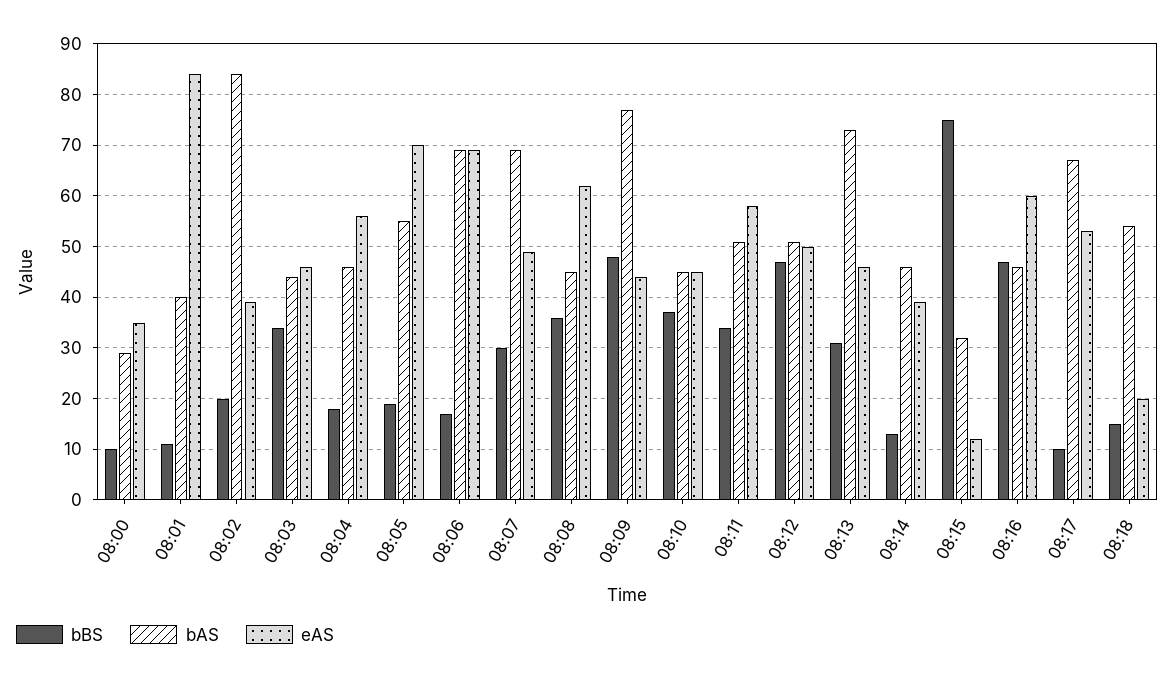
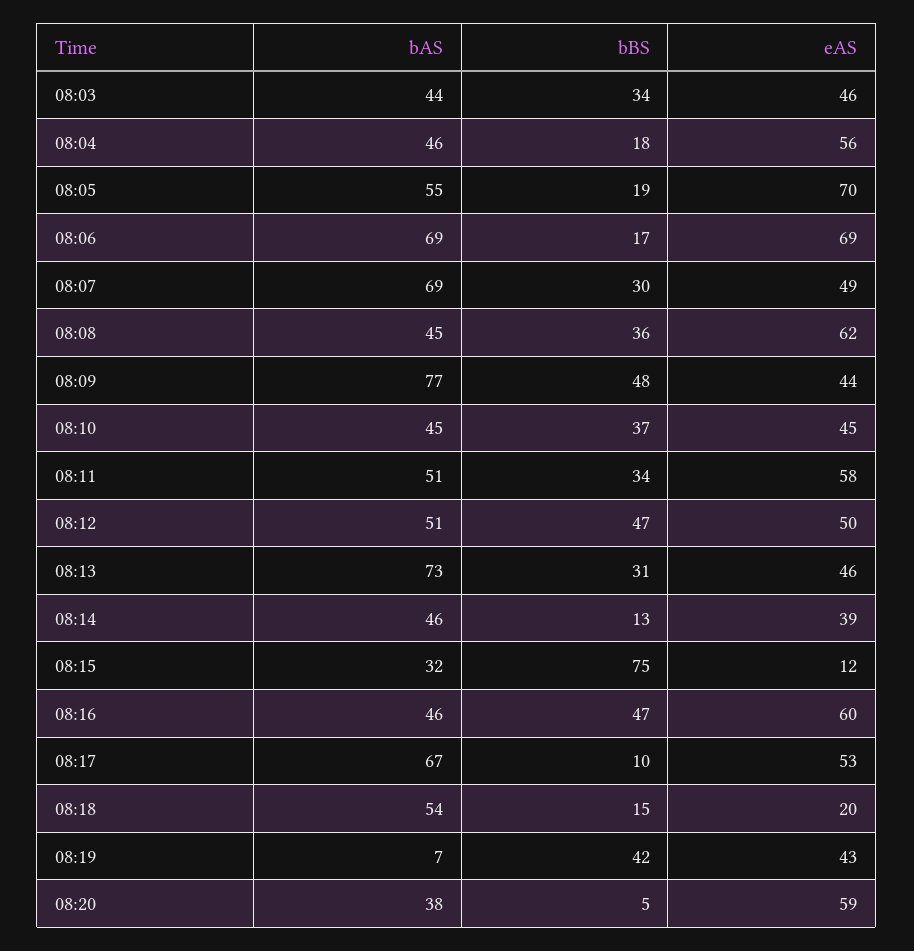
bBS, 08:00: 10 -> none
bAS, 08:00: 30 -> none
eAS, 08:00: 35 -> none
bBS, 08:01: 10 -> none
bAS, 08:01: 40 -> none
eAS, 08:01: 85 -> none
bBS, 08:02: 20 -> none
bAS, 08:02: 85 -> none
eAS, 08:02: 40 -> none
bAS, 08:19: none -> 7
bBS, 08:19: none -> 42
eAS, 08:19: none -> 43
bAS, 08:20: none -> 38
bBS, 08:20: none -> 5
eAS, 08:20: none -> 59

